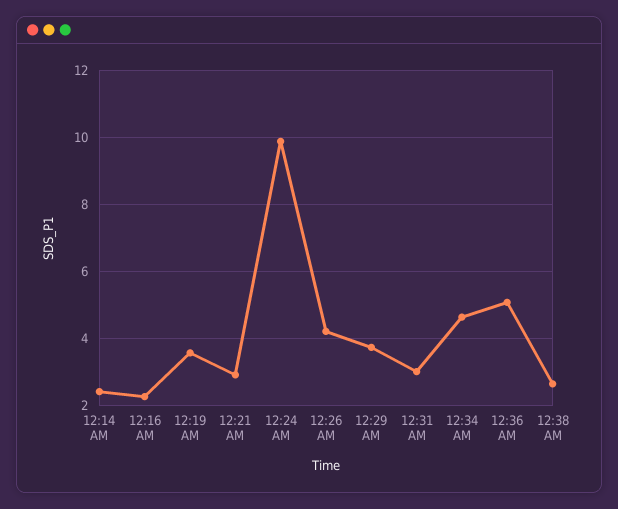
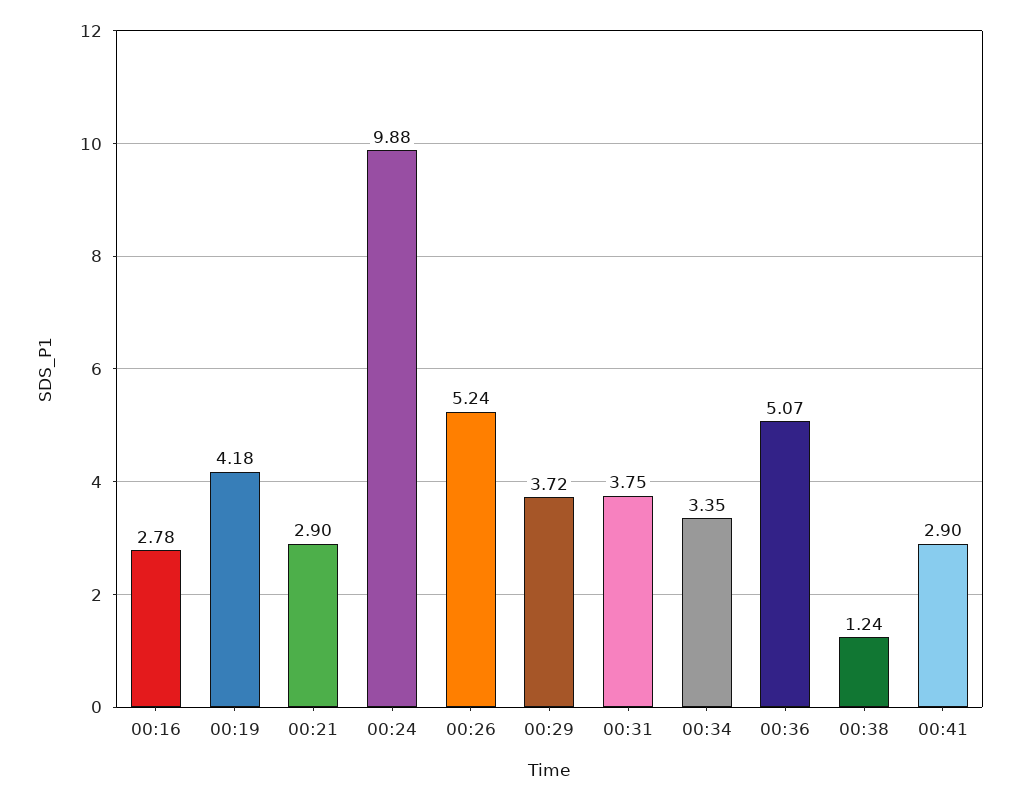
12:14 AM: 2.4 -> none
12:16 AM: 2.2 -> 2.78
12:19 AM: 3.6 -> 4.18
12:26 AM: 4.2 -> 5.24
12:31 AM: 3 -> 3.75
12:34 AM: 4.6 -> 3.35
12:38 AM: 2.6 -> 1.24
00:41: none -> 2.9

